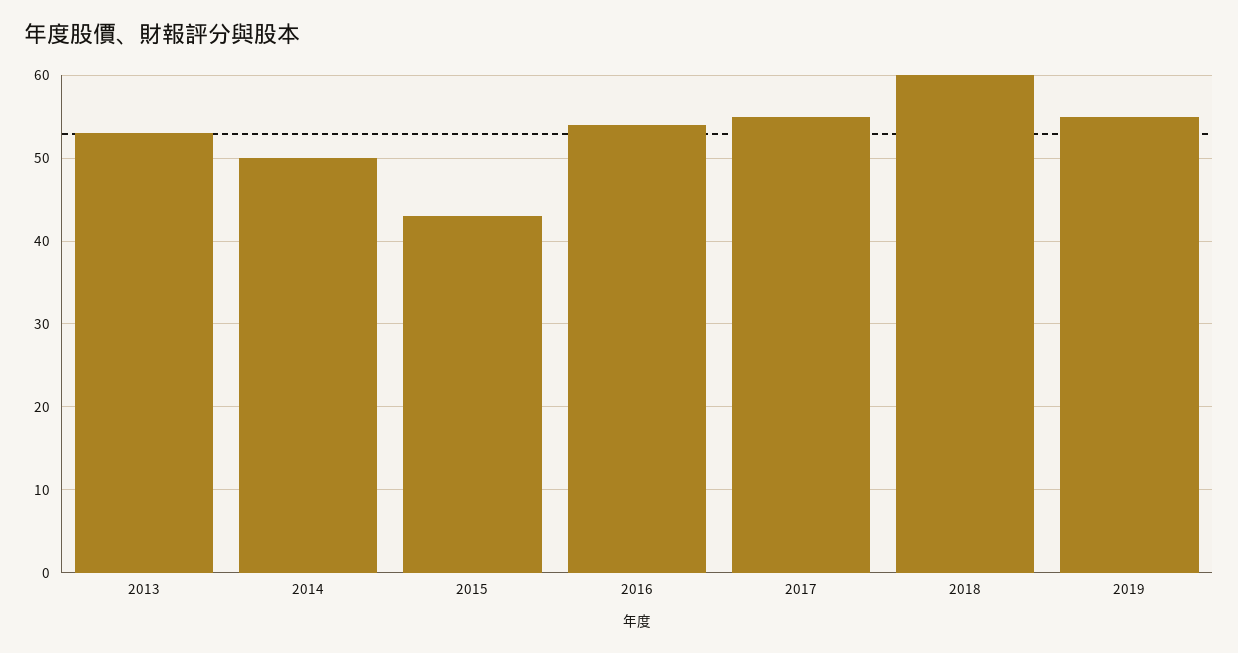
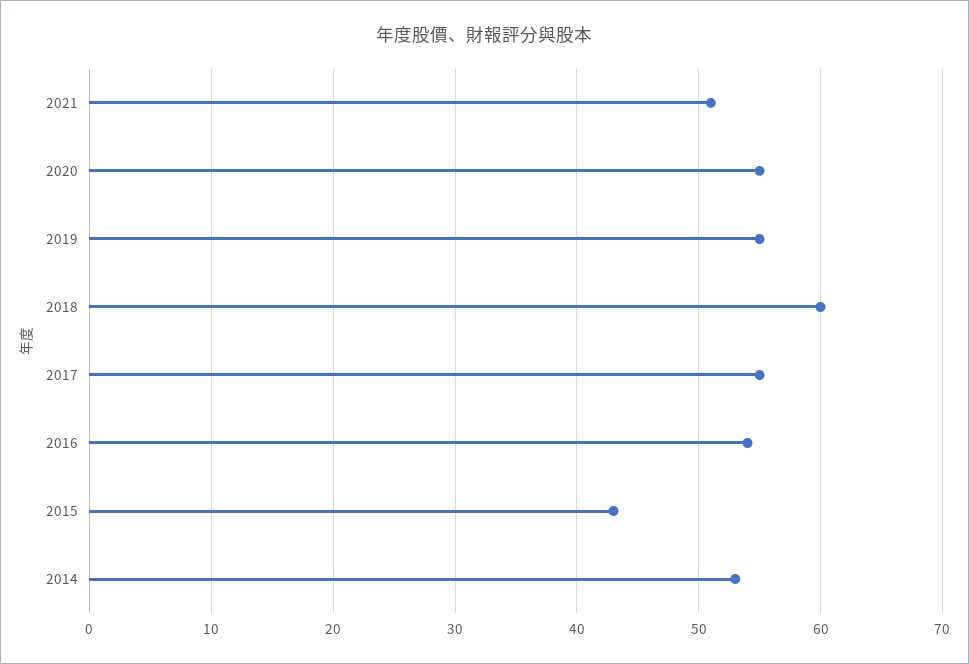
2013: 53 -> none
2014: 50 -> 53
2021: none -> 51
2020: none -> 55

